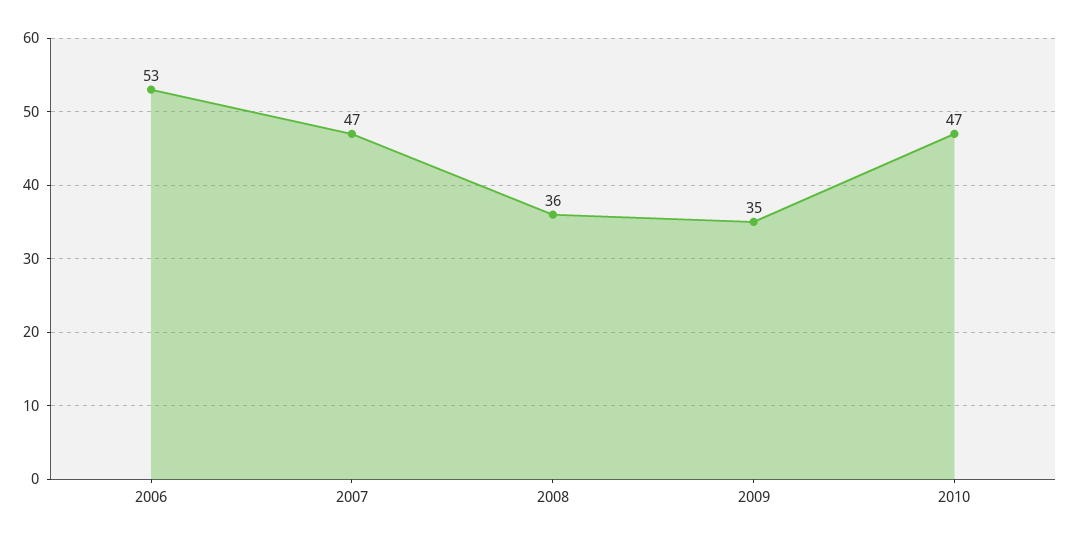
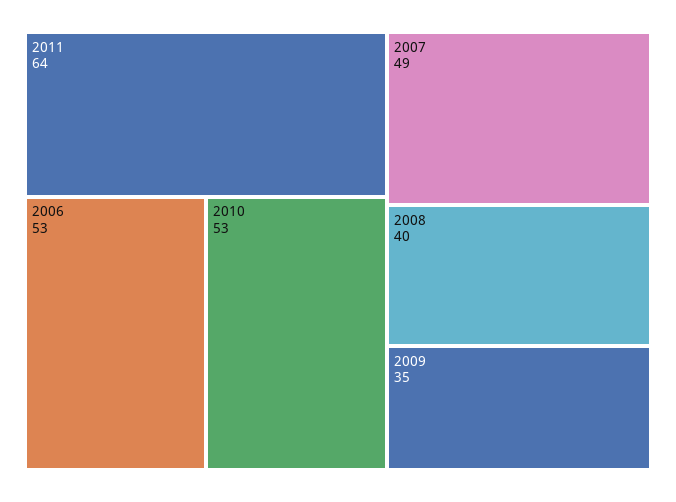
2007: 47 -> 49
2008: 36 -> 40
2010: 47 -> 53
2011: none -> 64

